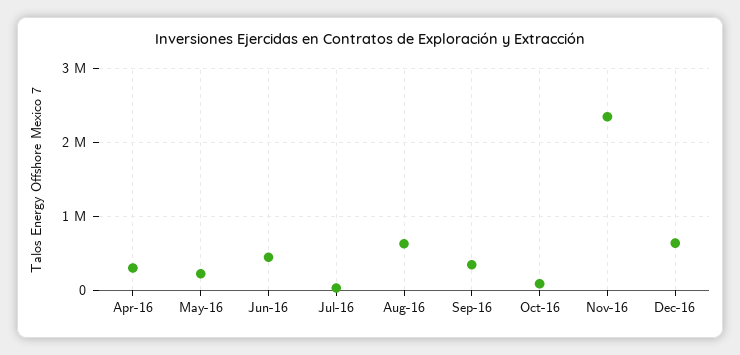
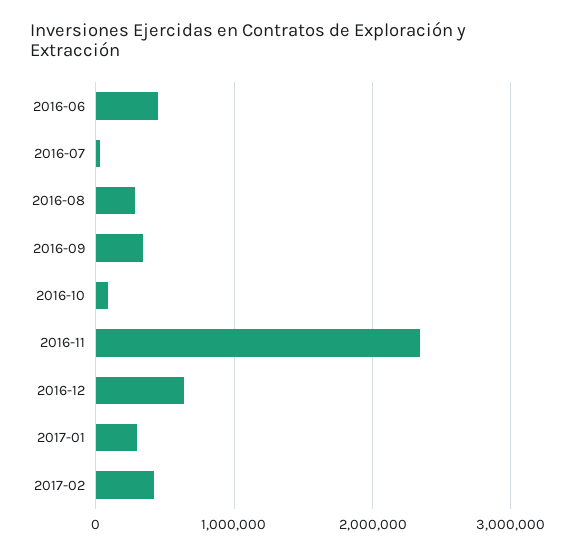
Apr-16: 300000 -> none
May-16: 200000 -> none
Aug-16: 600000 -> 300000
2017-01: none -> 300000
2017-02: none -> 400000

